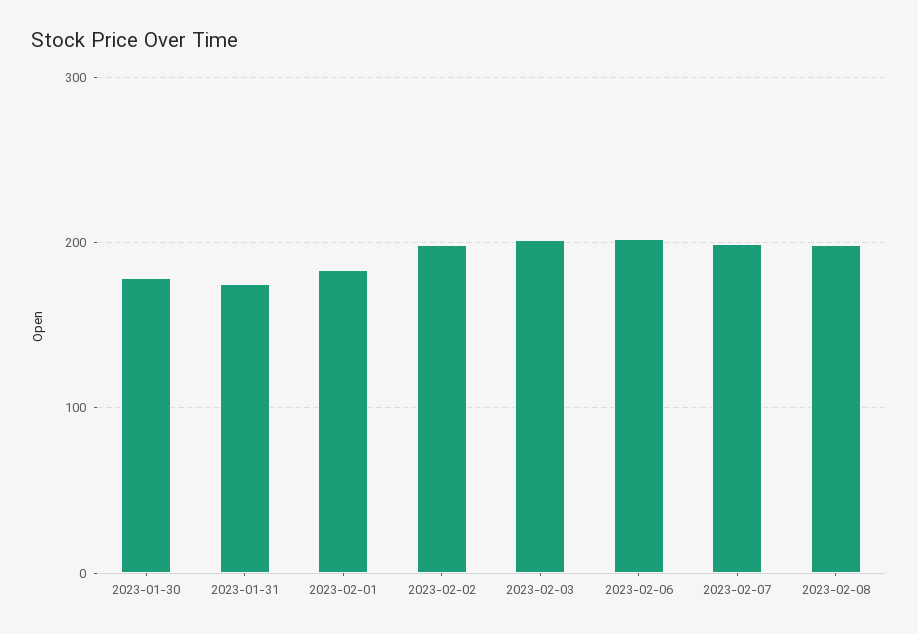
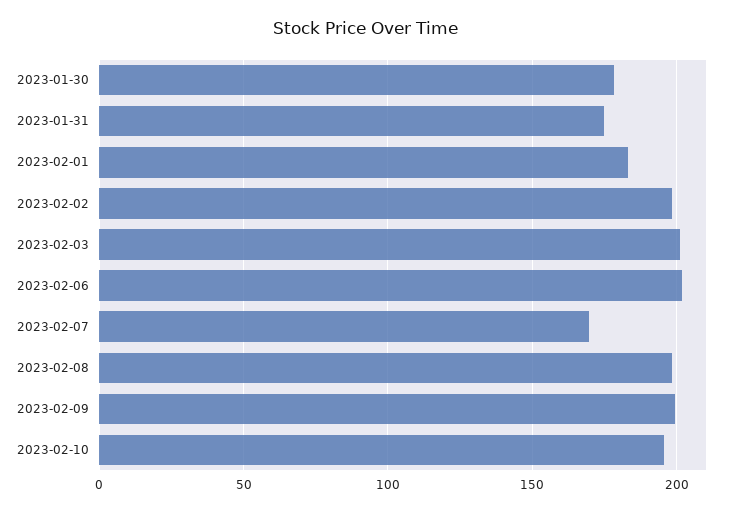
2023-02-07: 200 -> 170
2023-02-09: none -> 200
2023-02-10: none -> 195

